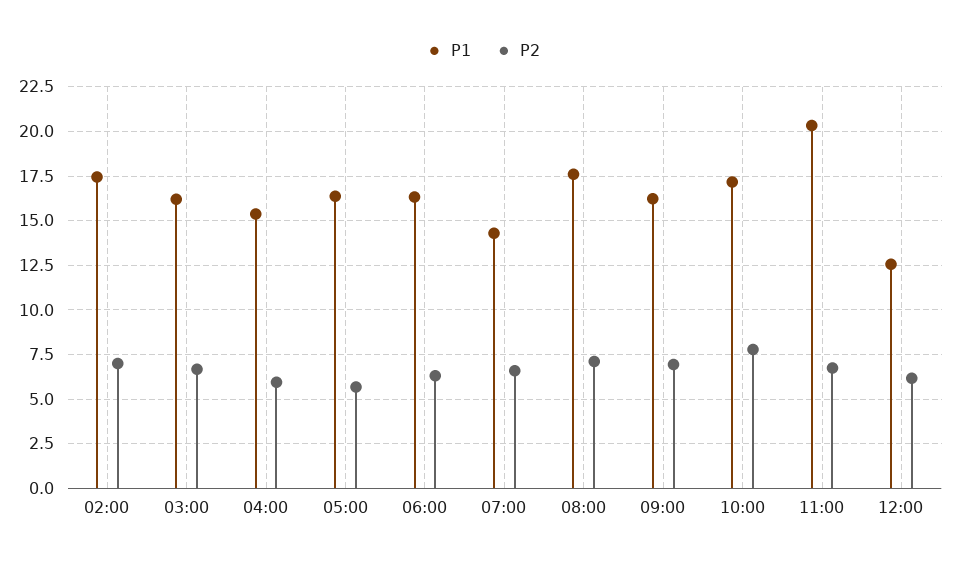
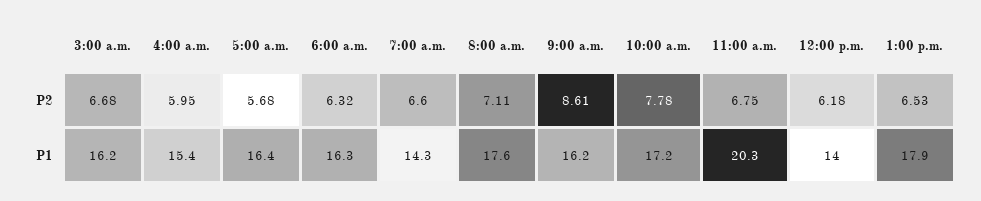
P1, 02:00: 17.5 -> none
P2, 02:00: 7 -> none
P2, 09:00: 7 -> 8.61
P1, 12:00: 12.5 -> 14
P2, 1:00 p.m.: none -> 6.53
P1, 1:00 p.m.: none -> 17.9

